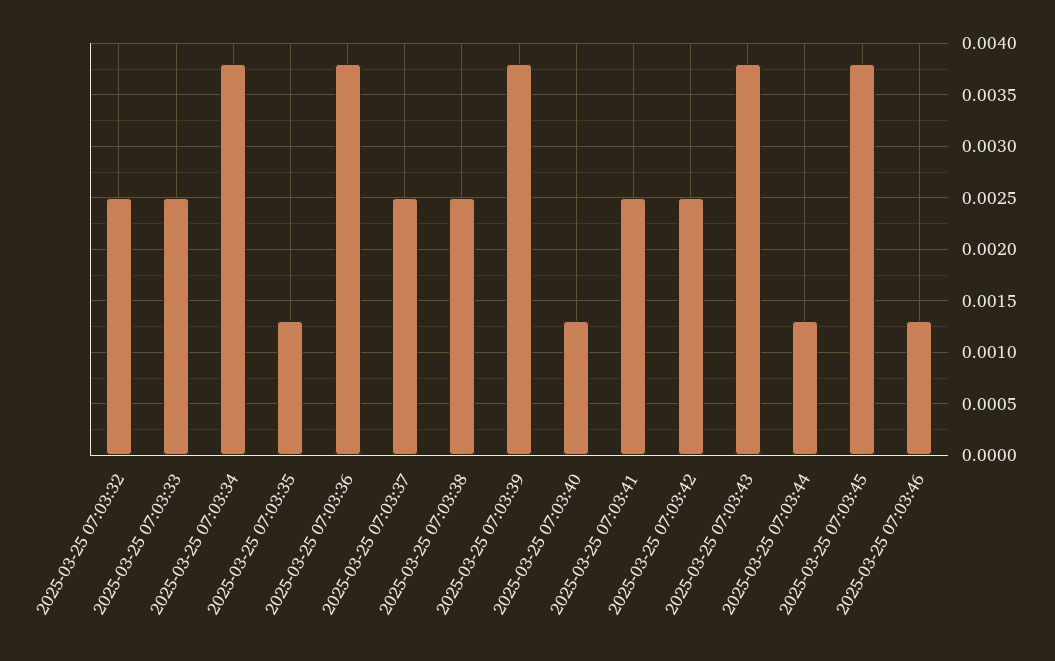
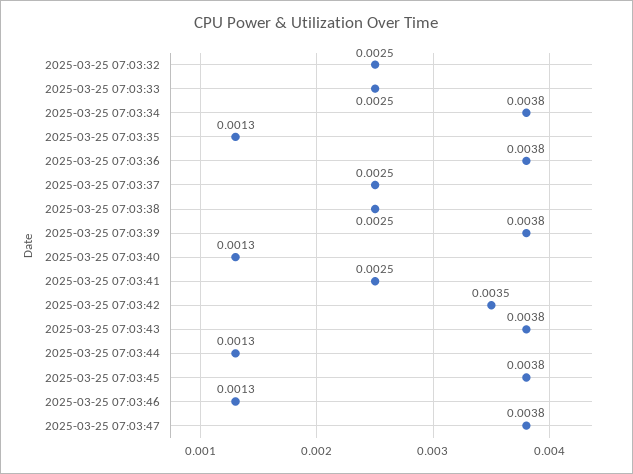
2025-03-25 07:03:42: 0.0025 -> 0.0035
2025-03-25 07:03:47: none -> 0.0038

